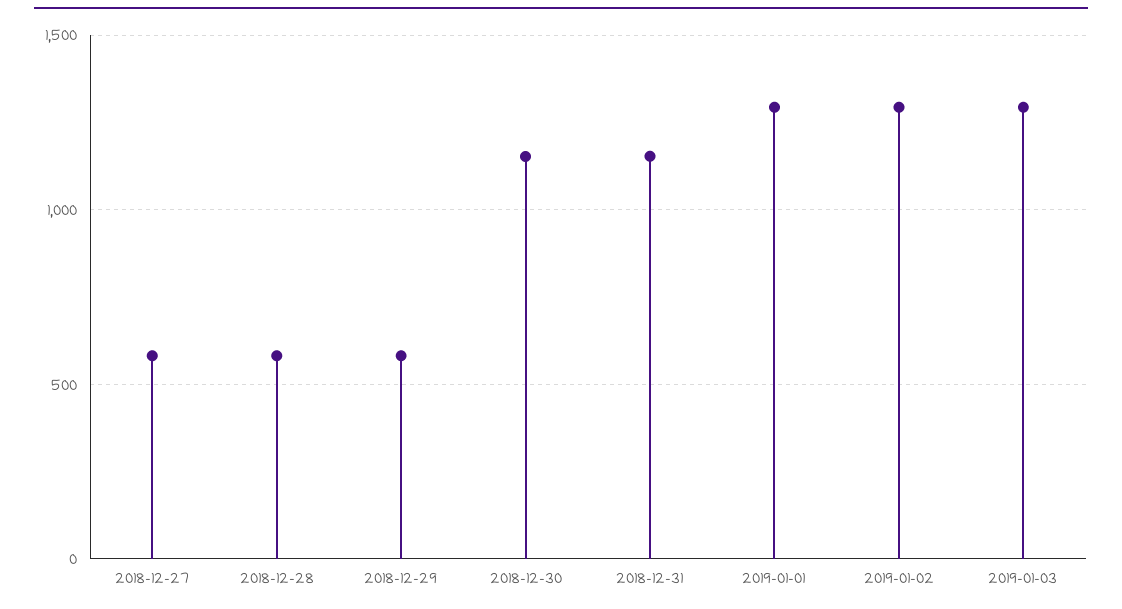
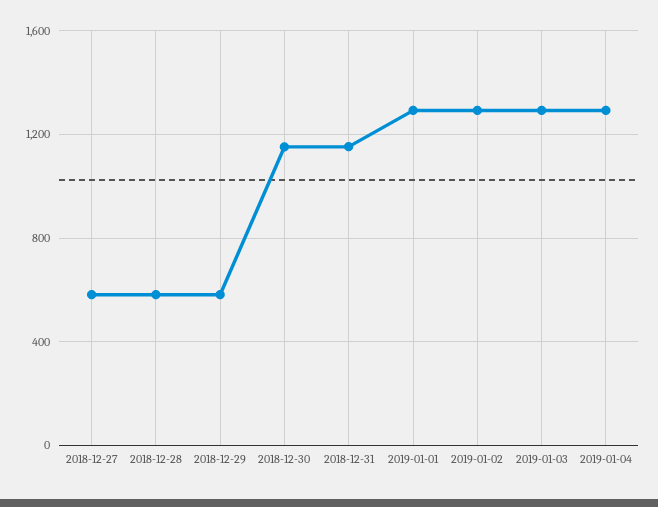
2019-01-04: none -> 1300

